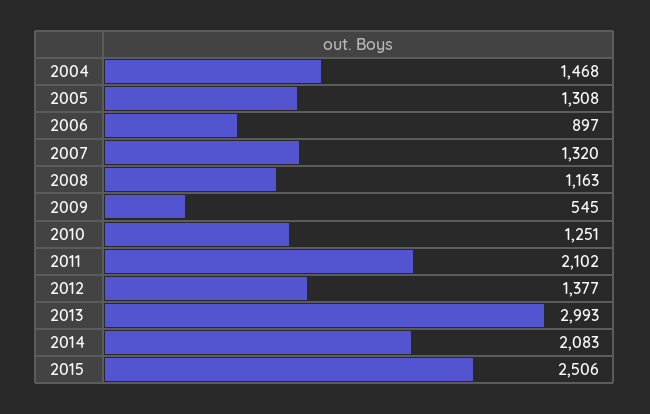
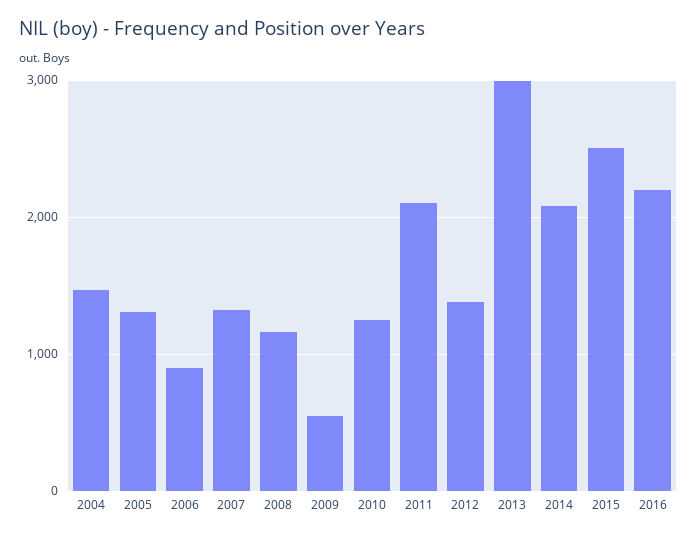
2016: none -> 2200

